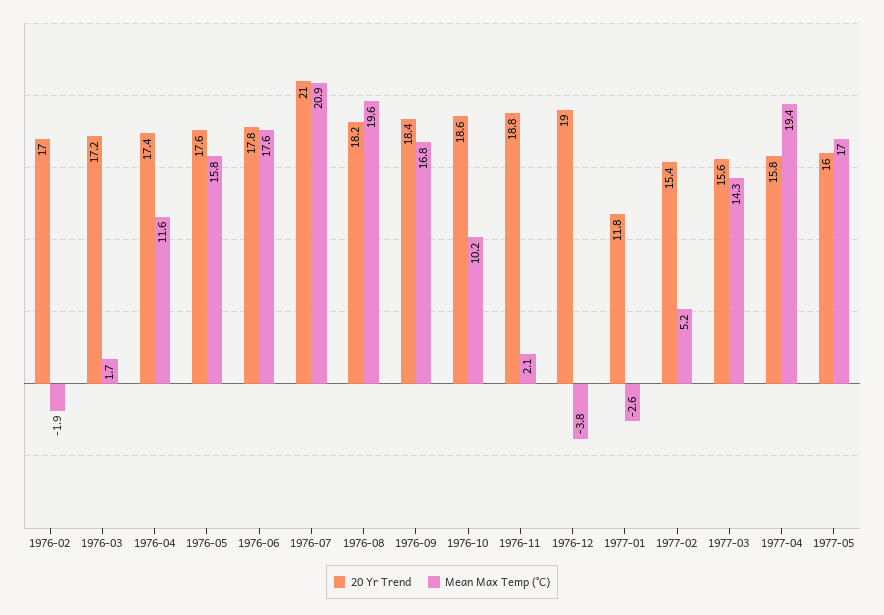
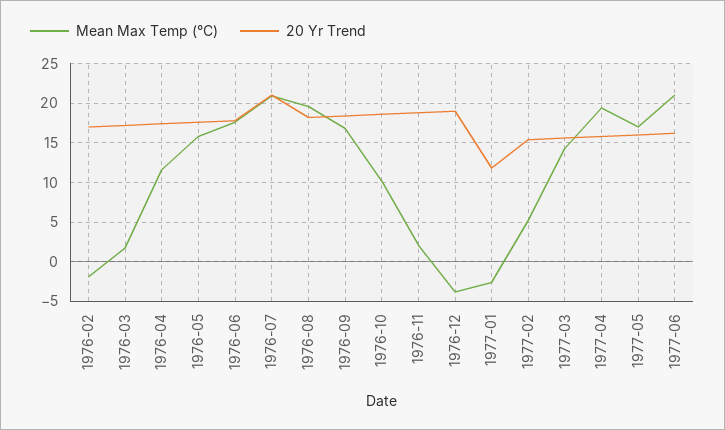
Mean Max Temp (°C), 1977-06: none -> 21
20 Yr Trend, 1977-06: none -> 16

